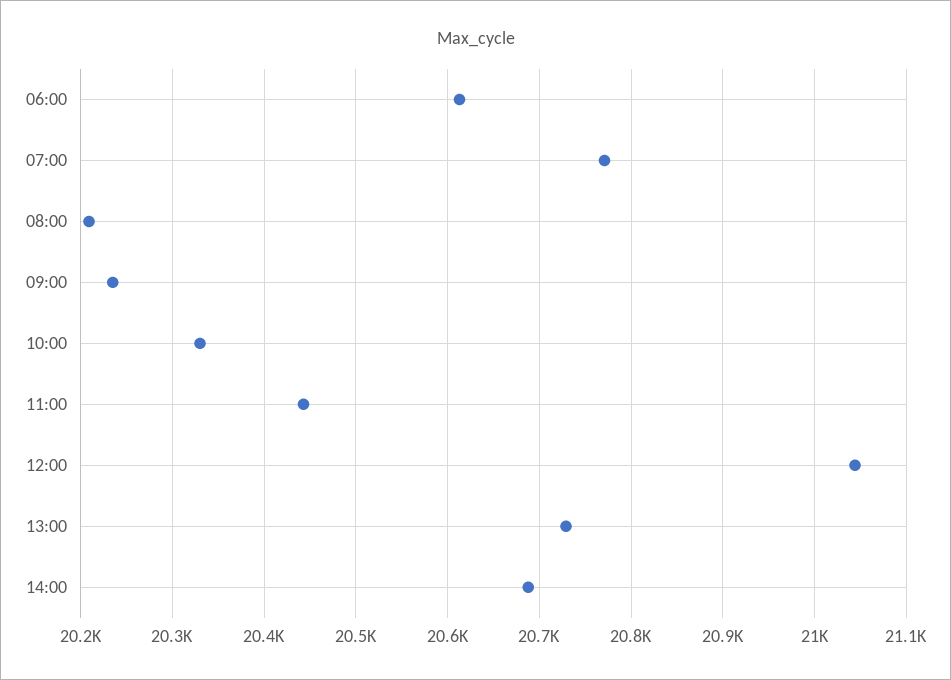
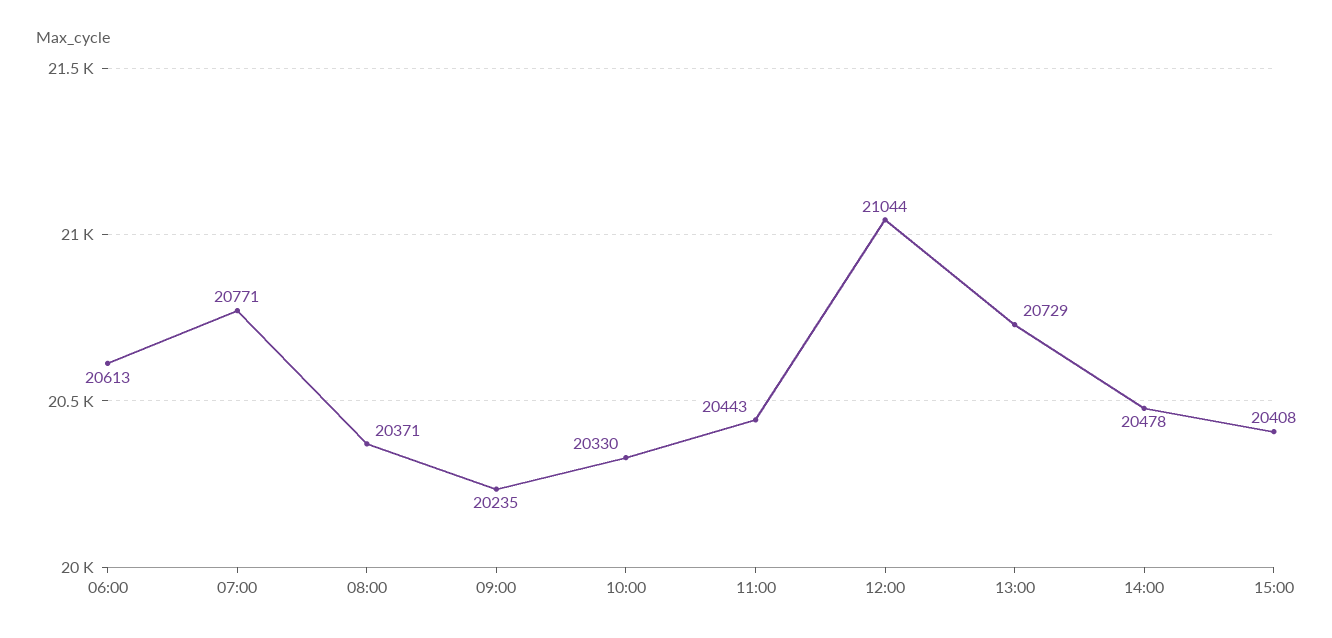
08:00: 20210 -> 20371
14:00: 20690 -> 20478
15:00: none -> 20408

